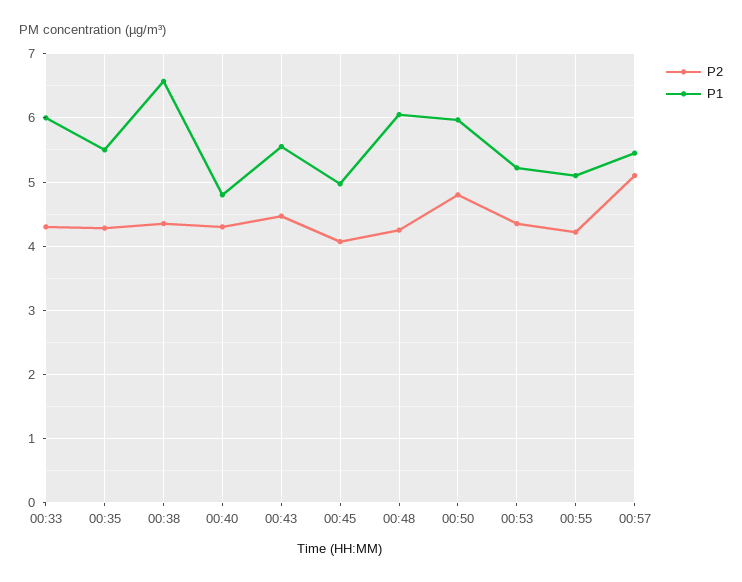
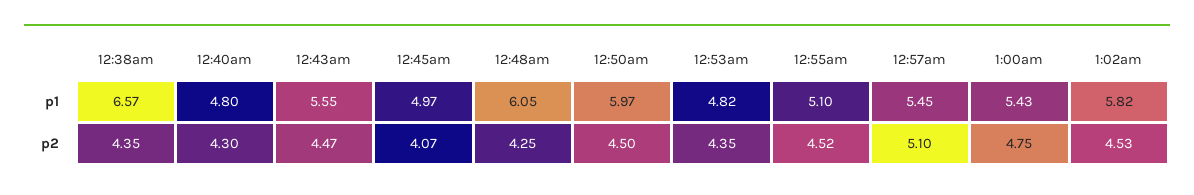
P2, 00:33: 4.3 -> none
P1, 00:33: 6 -> none
P2, 00:35: 4.3 -> none
P1, 00:35: 5.5 -> none
P2, 00:50: 4.8 -> 4.5
P1, 00:53: 5.2 -> 4.82
P2, 00:55: 4.2 -> 4.52
P1, 1:00am: none -> 5.43
P1, 1:02am: none -> 5.82
P2, 1:00am: none -> 4.75
P2, 1:02am: none -> 4.53

